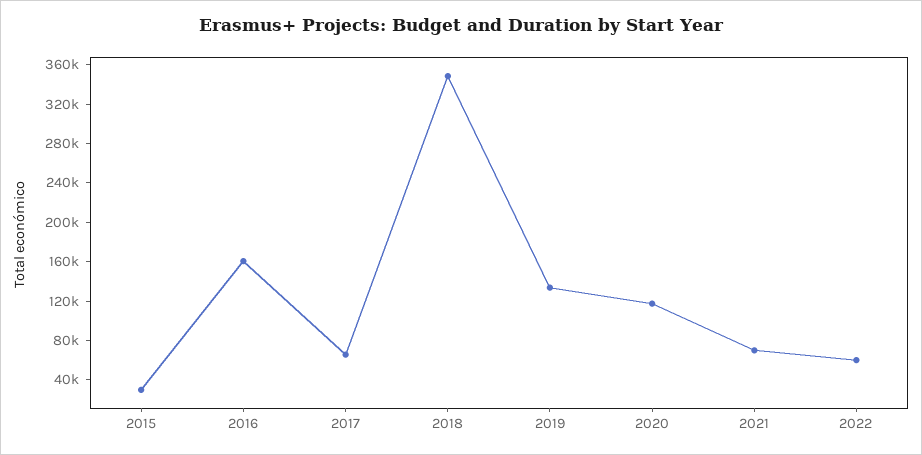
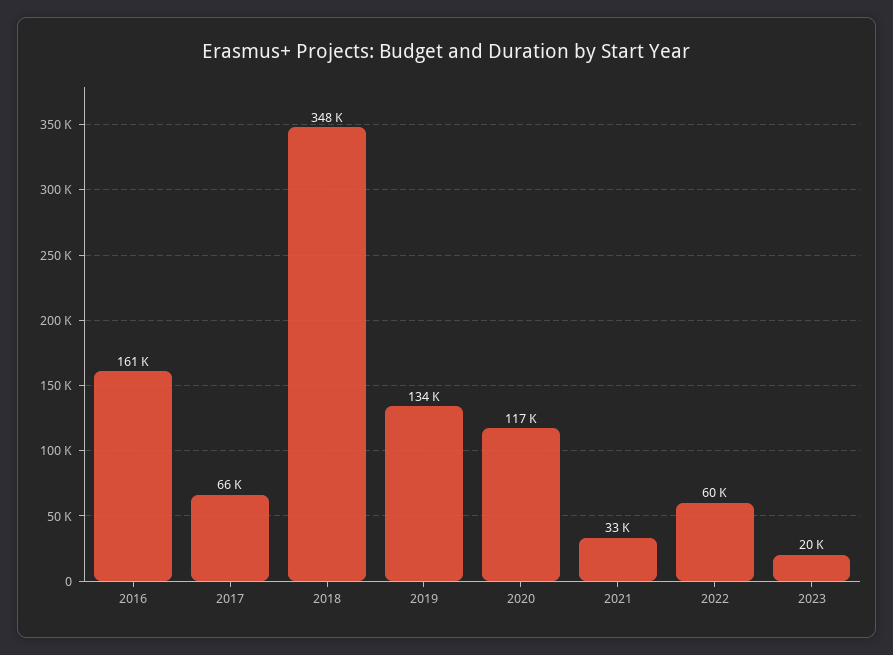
2015: 30000 -> none
2021: 70000 -> 33000
2023: none -> 20000

